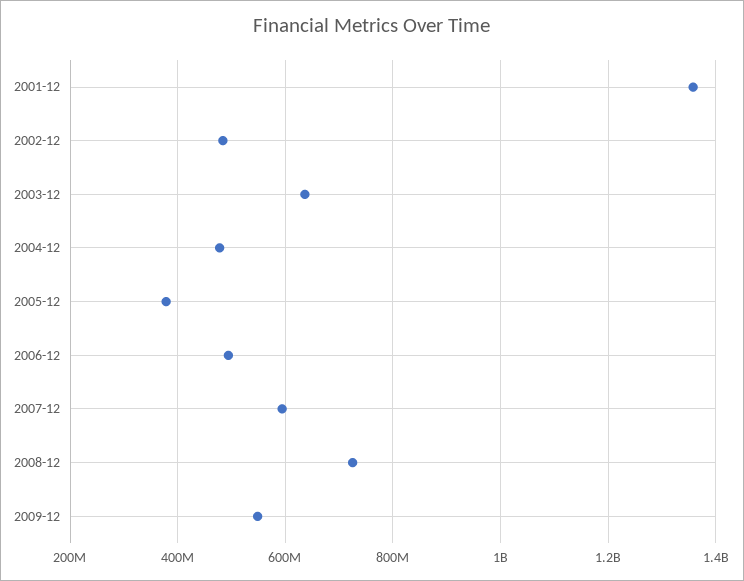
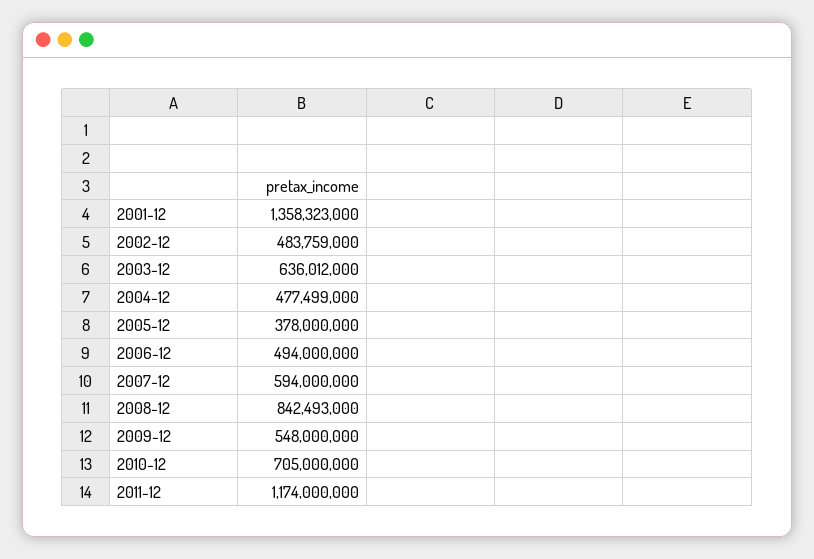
2008-12: 720000000 -> 842493000
2010-12: none -> 705000000
2011-12: none -> 1174000000

